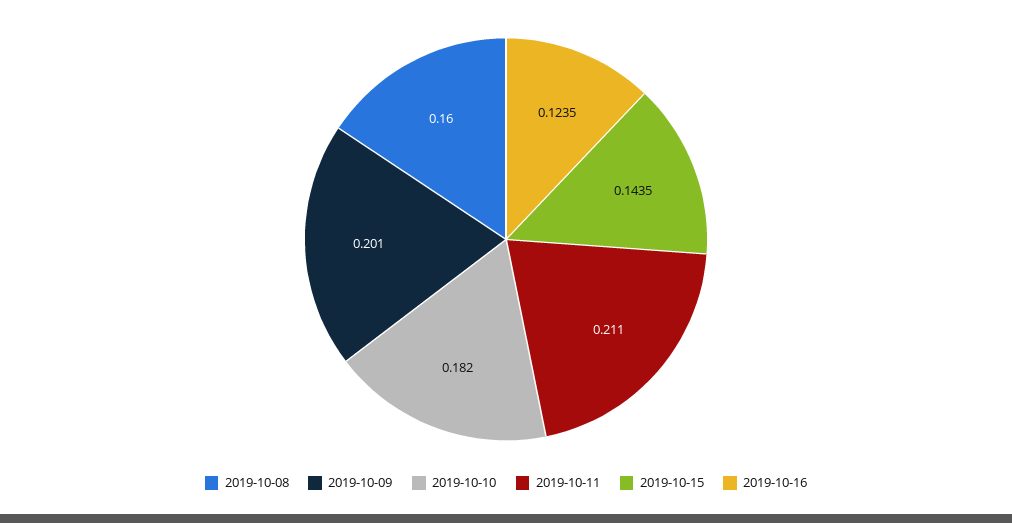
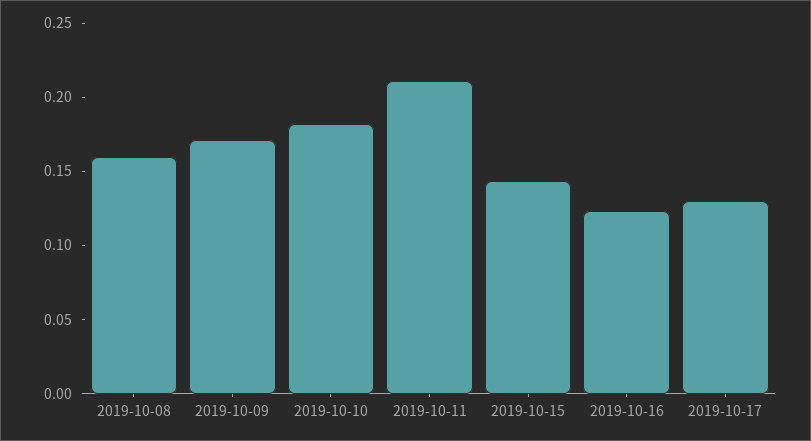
2019-10-09: 0.201 -> 0.17
2019-10-17: none -> 0.13

